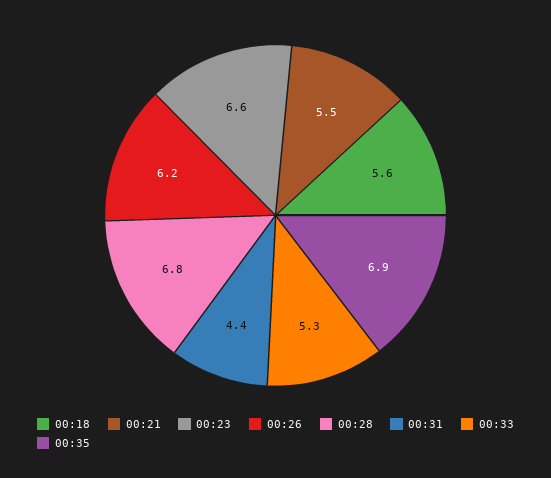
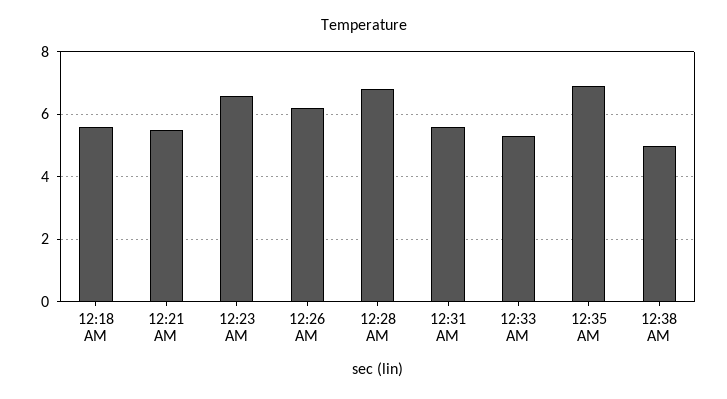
00:31: 4.4 -> 5.5
12:38 AM: none -> 5

